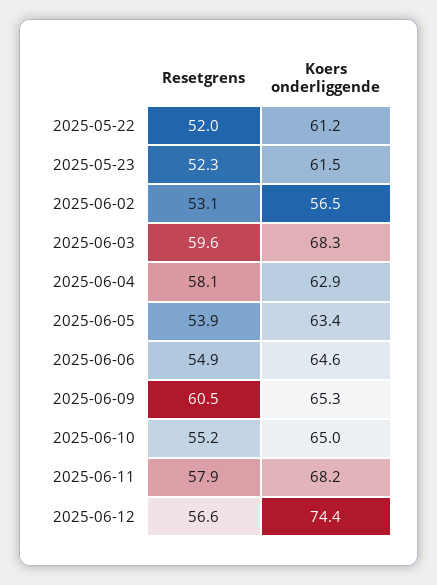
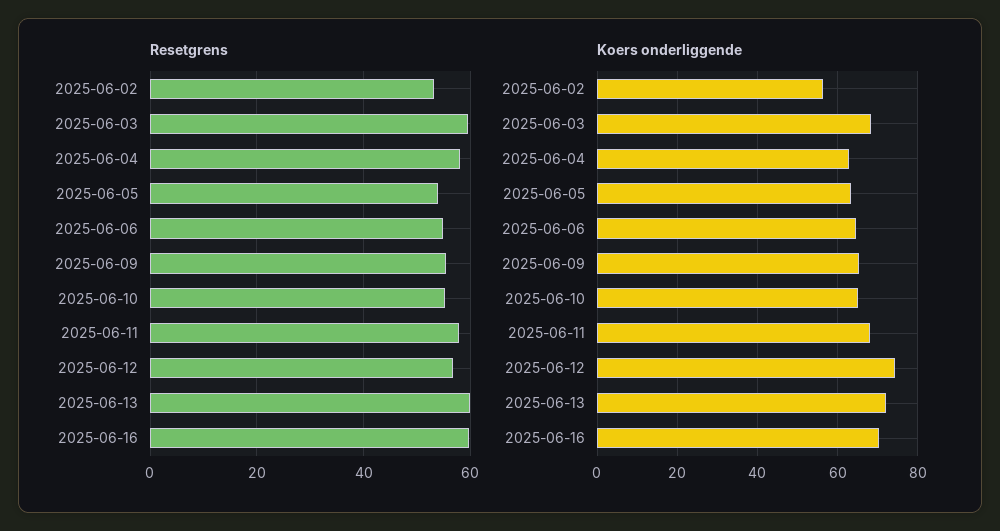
Resetgrens, 2025-05-22: 52 -> none
Koers onderliggende, 2025-05-22: 61.2 -> none
Resetgrens, 2025-05-23: 52.3 -> none
Koers onderliggende, 2025-05-23: 61.5 -> none
Resetgrens, 2025-06-09: 60.5 -> 56
Resetgrens, 2025-06-13: none -> 60
Resetgrens, 2025-06-16: none -> 60
Koers onderliggende, 2025-06-13: none -> 72
Koers onderliggende, 2025-06-16: none -> 70

